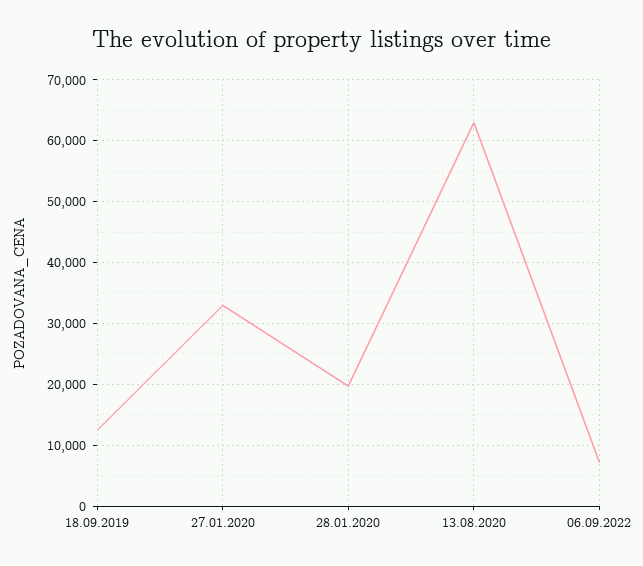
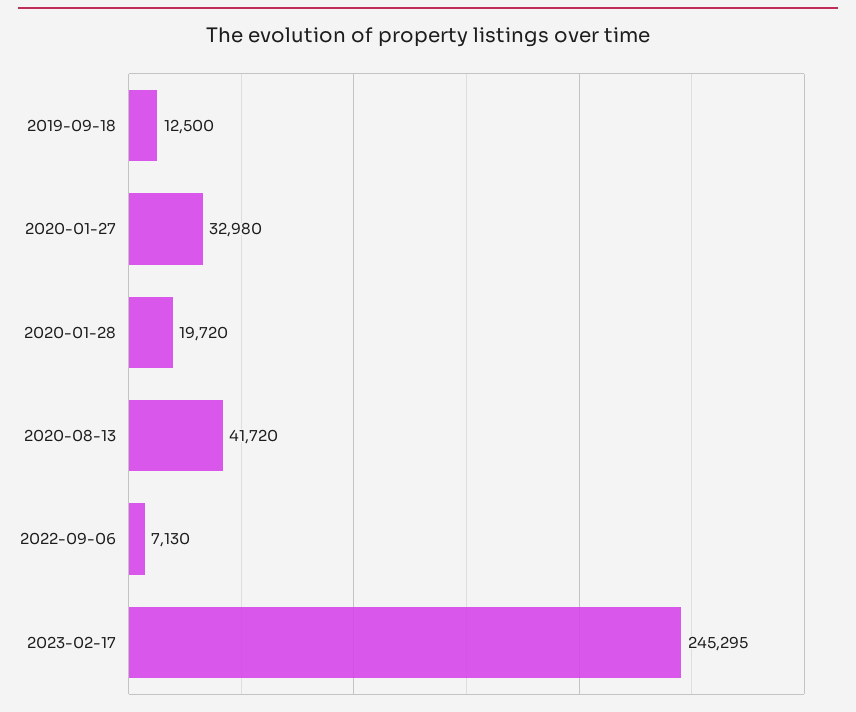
13.08.2020: 63000 -> 41720
2023-02-17: none -> 245295

